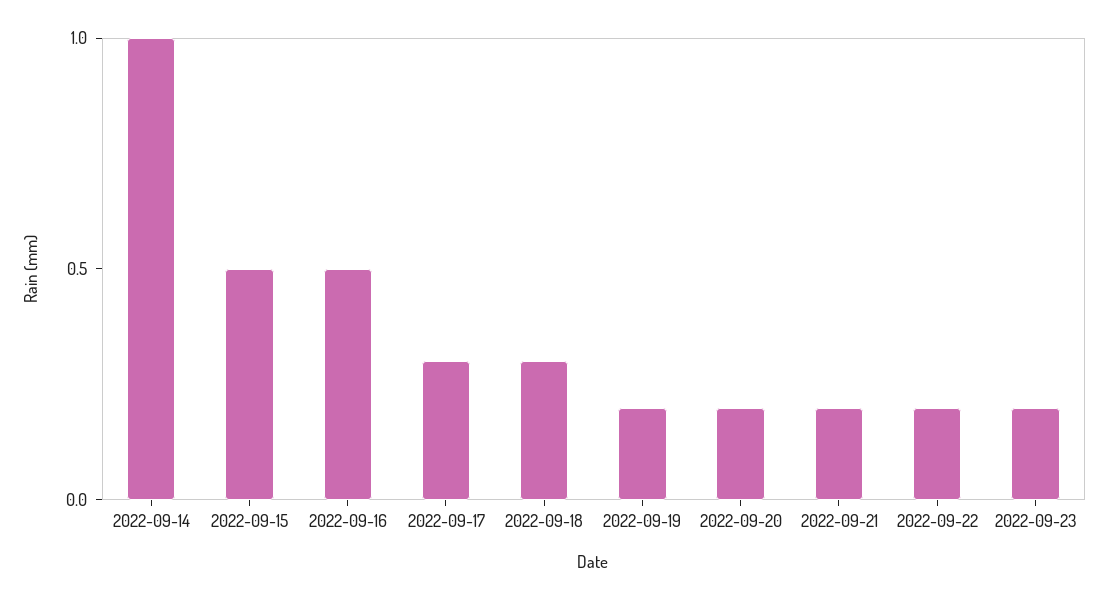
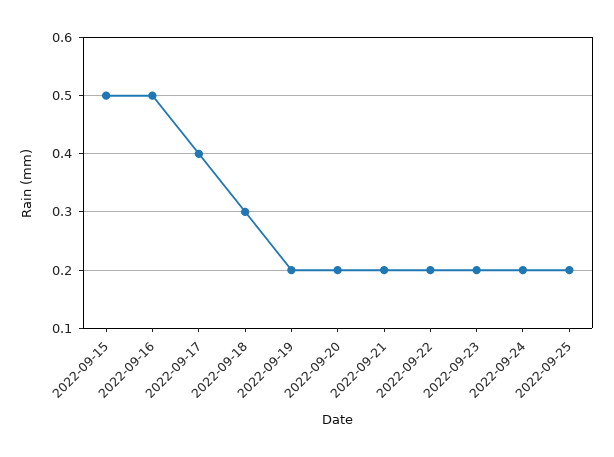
2022-09-14: 1 -> none
2022-09-17: 0.3 -> 0.4
2022-09-24: none -> 0.2
2022-09-25: none -> 0.2

